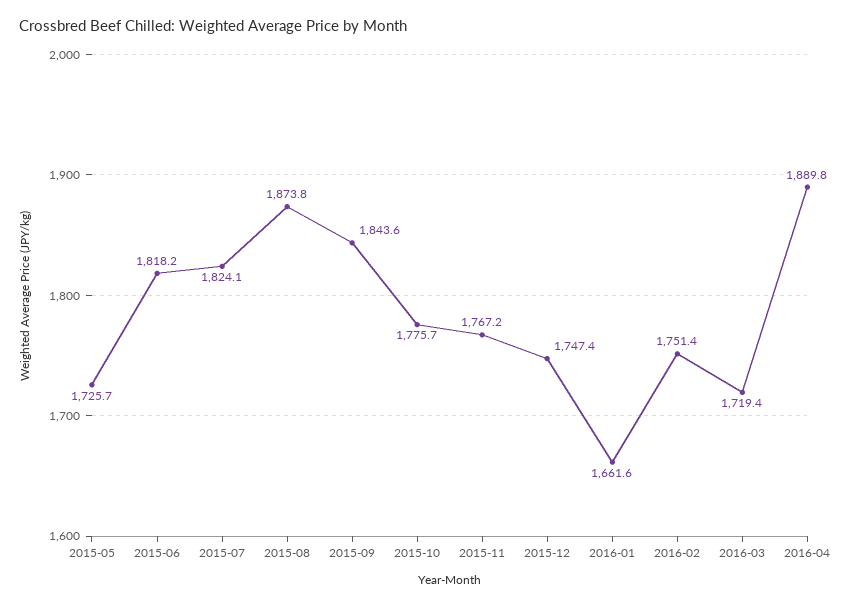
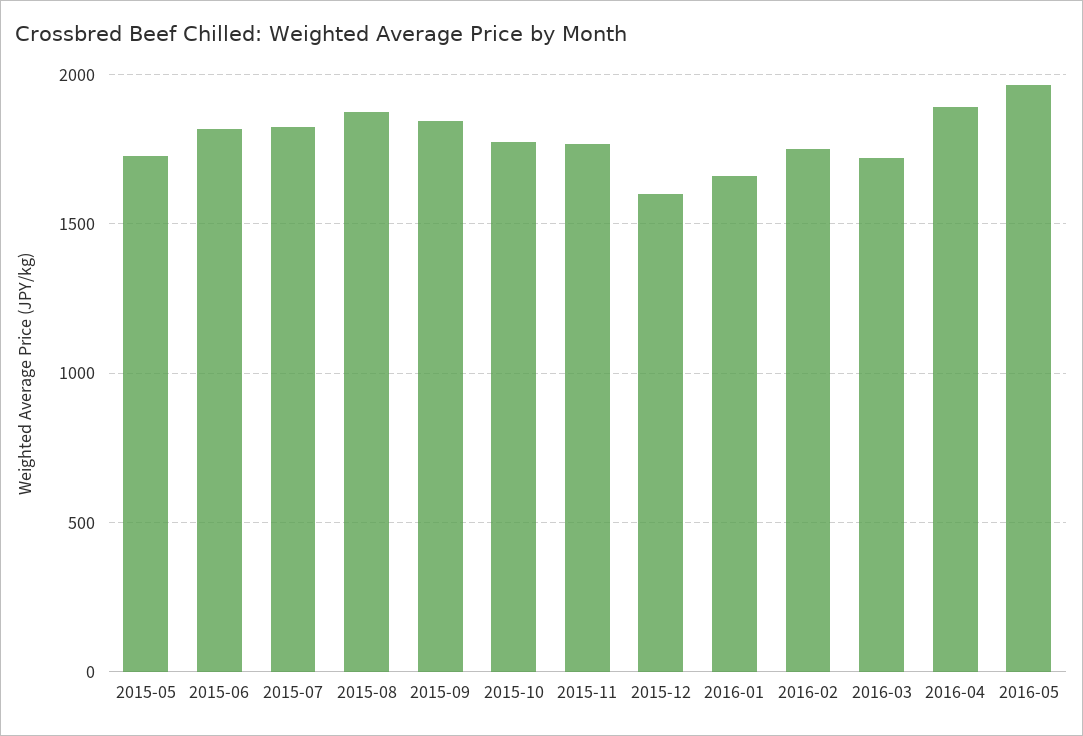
2015-12: 1747.4 -> 1600
2016-05: none -> 1950

